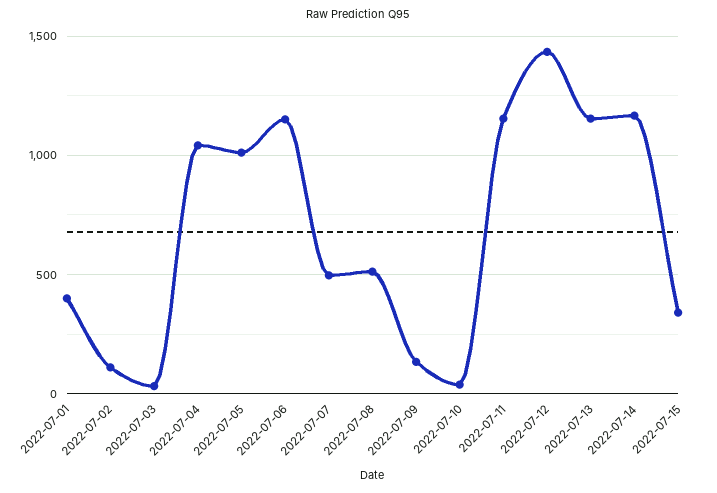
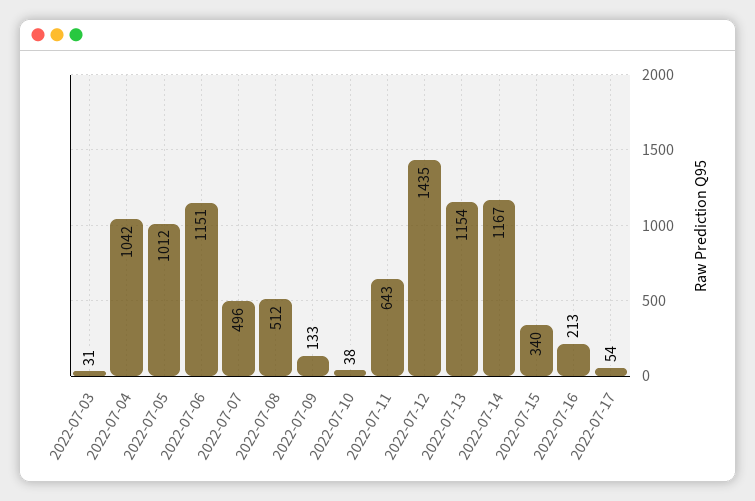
2022-07-01: 400 -> none
2022-07-02: 100 -> none
2022-07-11: 1150 -> 643
2022-07-16: none -> 213
2022-07-17: none -> 54

